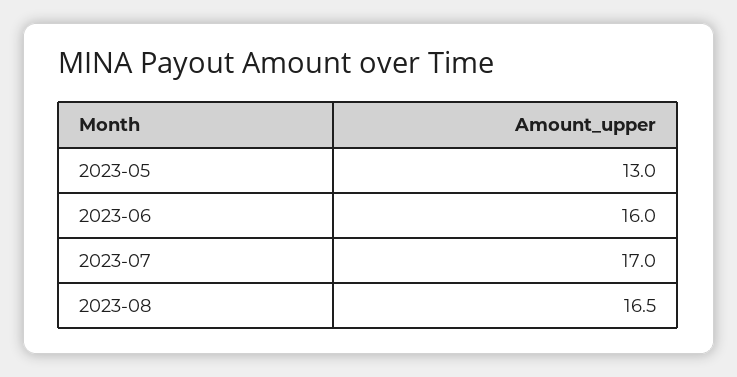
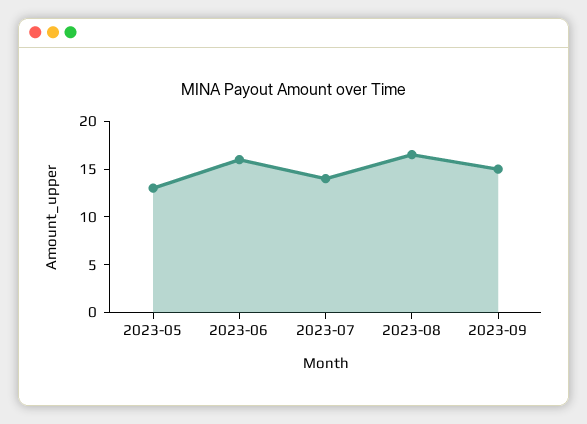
2023-07: 17 -> 14
2023-09: none -> 15

